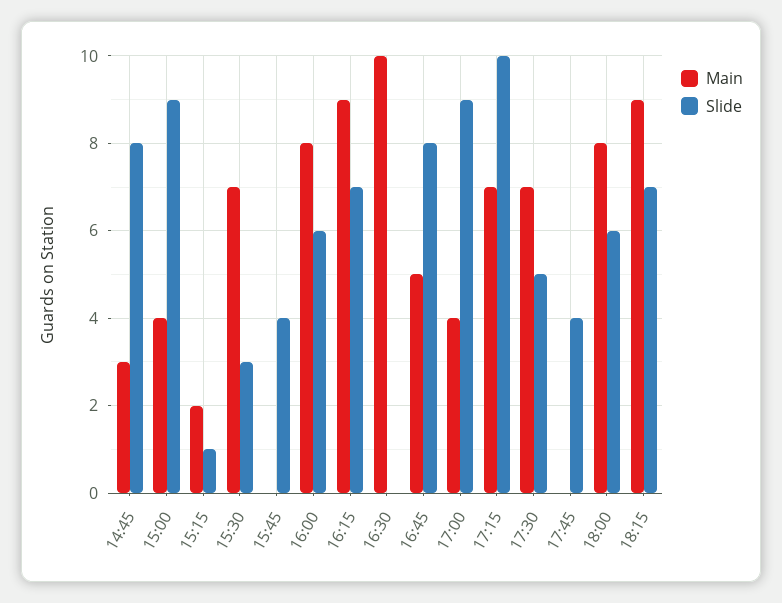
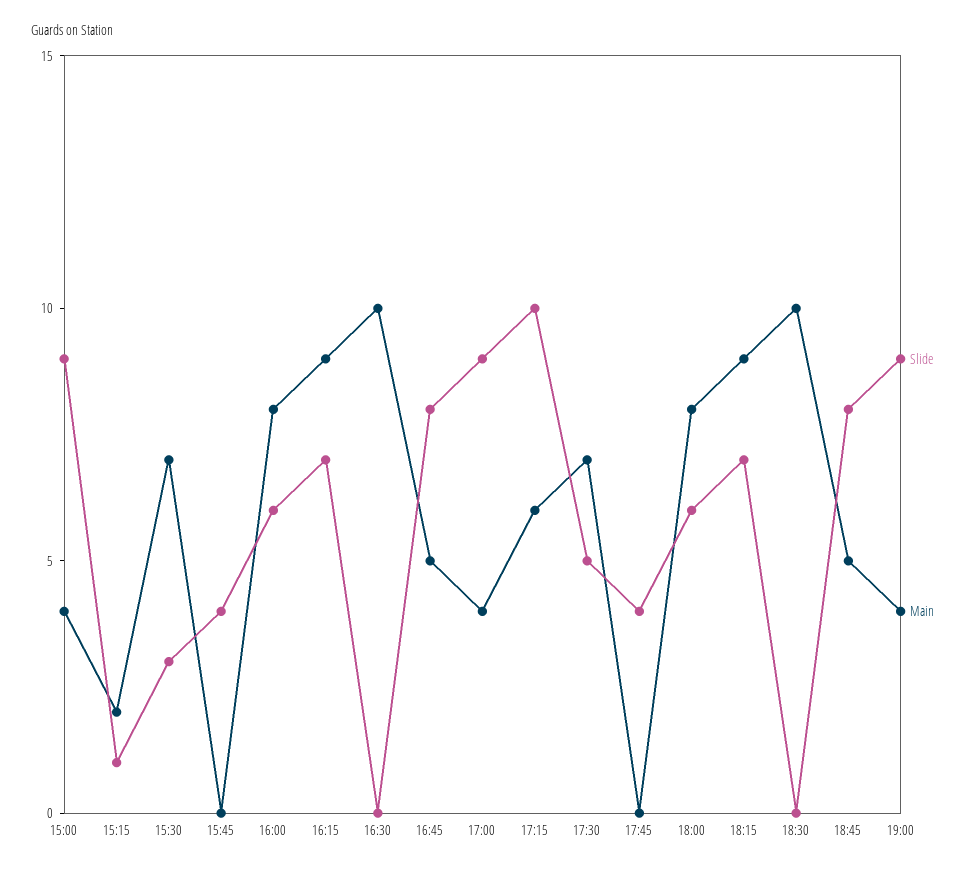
Main, 14:45: 3 -> none
Slide, 14:45: 8 -> none
Main, 17:15: 7 -> 6
Slide, 18:30: none -> 0
Main, 18:30: none -> 10
Slide, 18:45: none -> 8
Main, 18:45: none -> 5
Slide, 19:00: none -> 9
Main, 19:00: none -> 4

